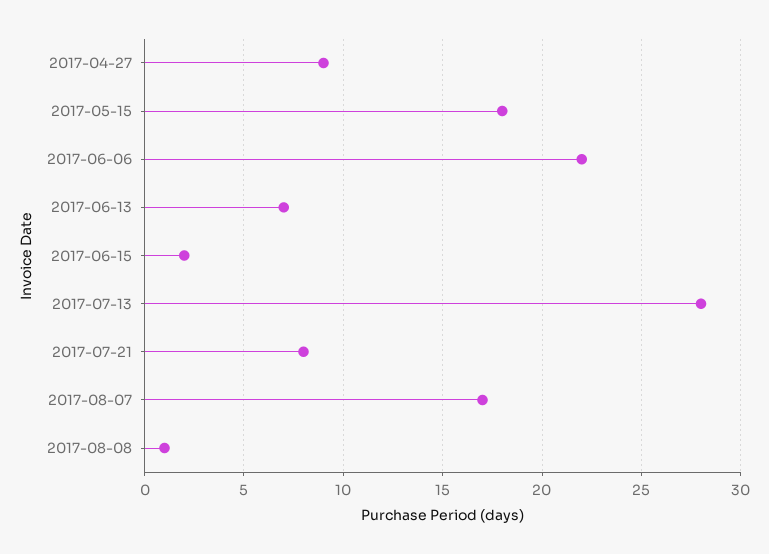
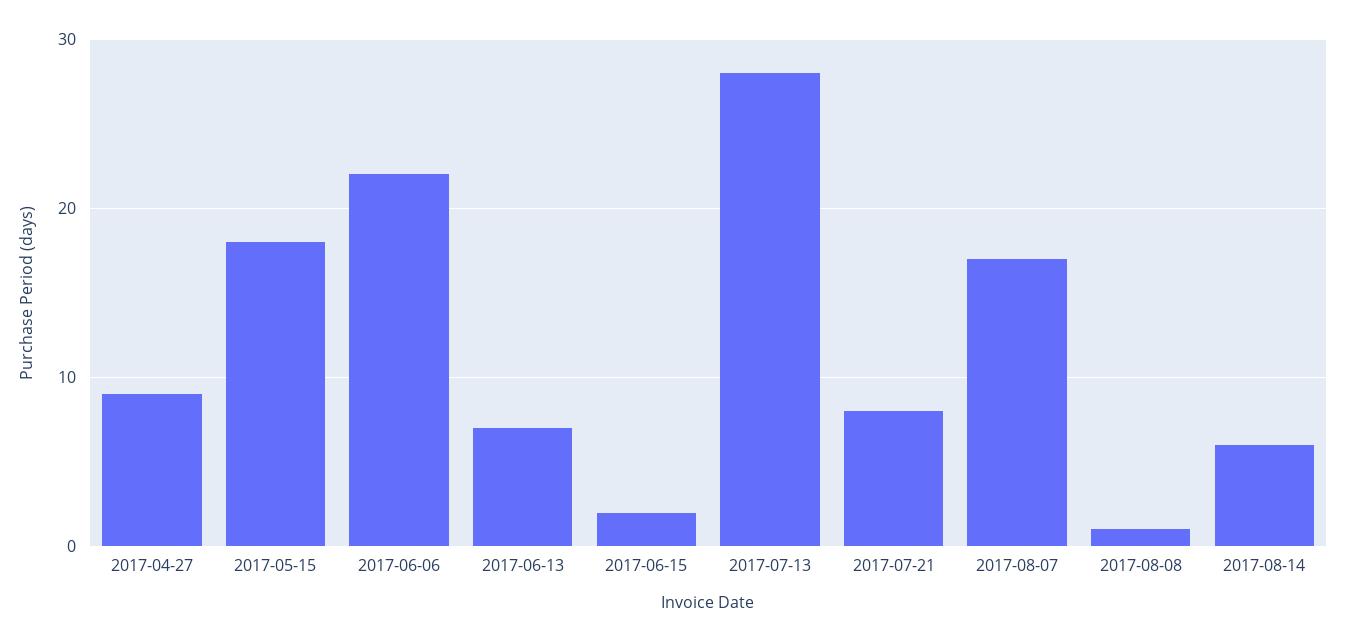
2017-08-14: none -> 6

